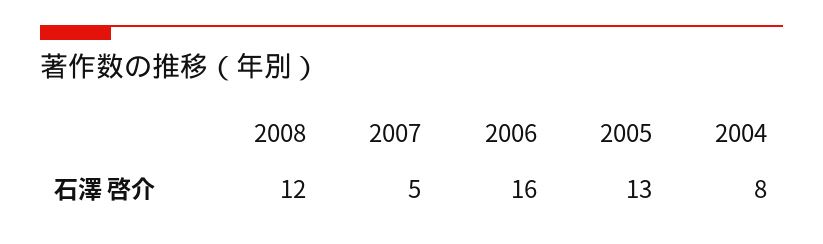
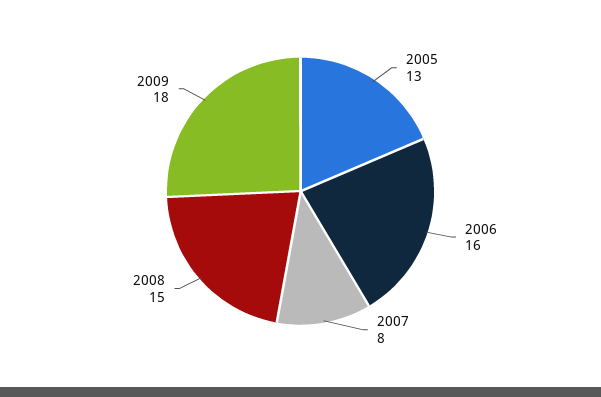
2008: 12 -> 15
2007: 5 -> 8
2004: 8 -> none
2009: none -> 18

